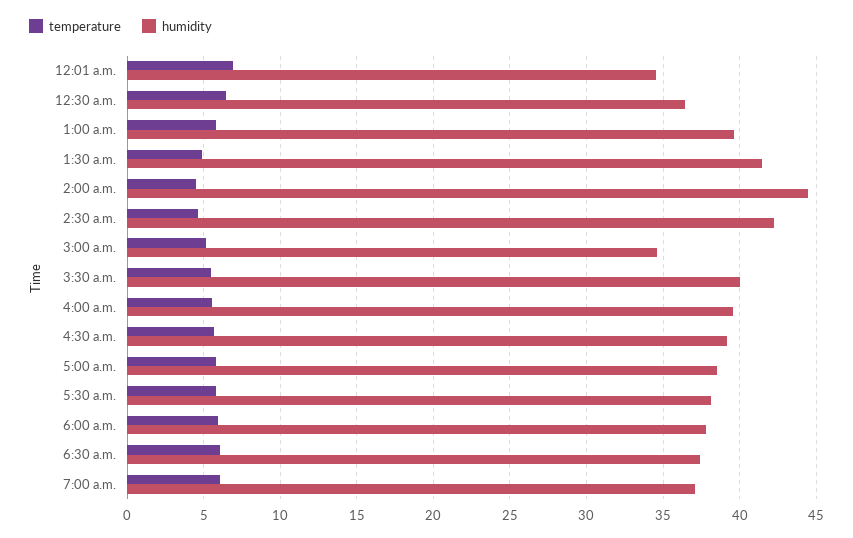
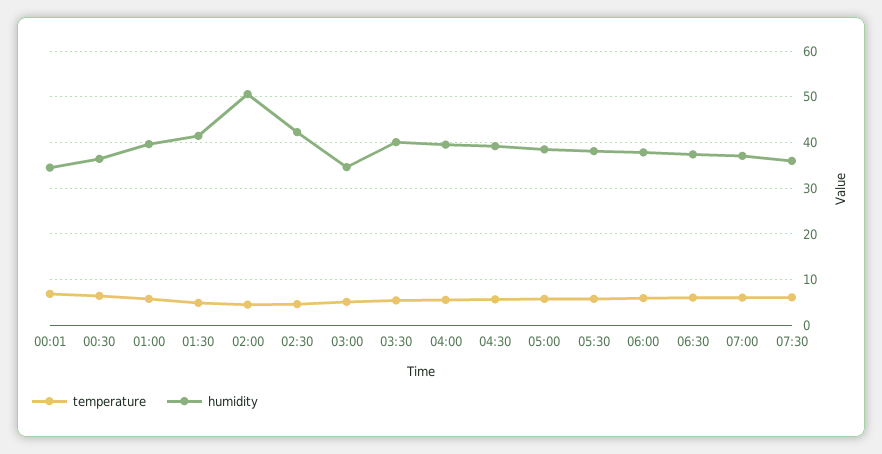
humidity, 2:00 a.m.: 44.5 -> 50
temperature, 07:30: none -> 6
humidity, 07:30: none -> 36

